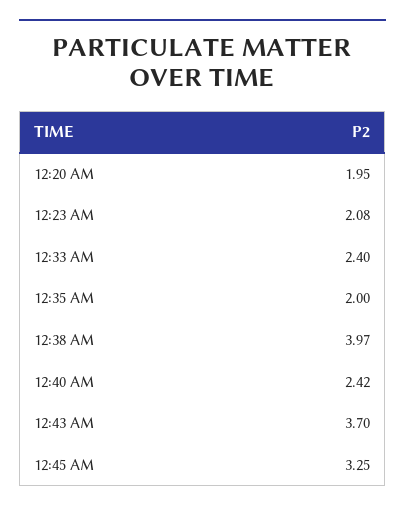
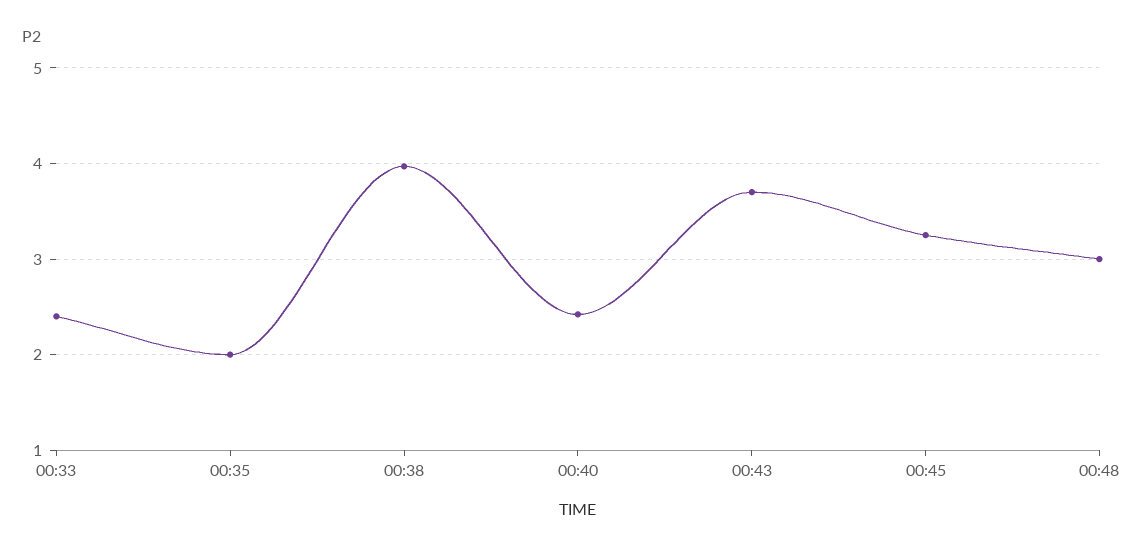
12:20 AM: 1.95 -> none
12:23 AM: 2.08 -> none
00:48: none -> 3

